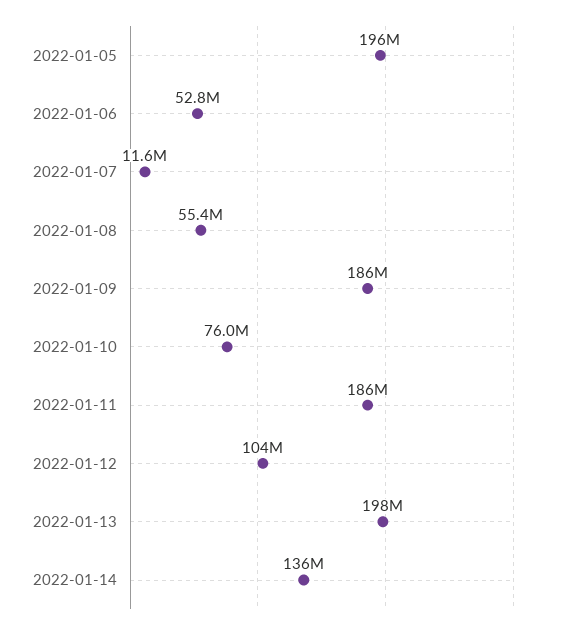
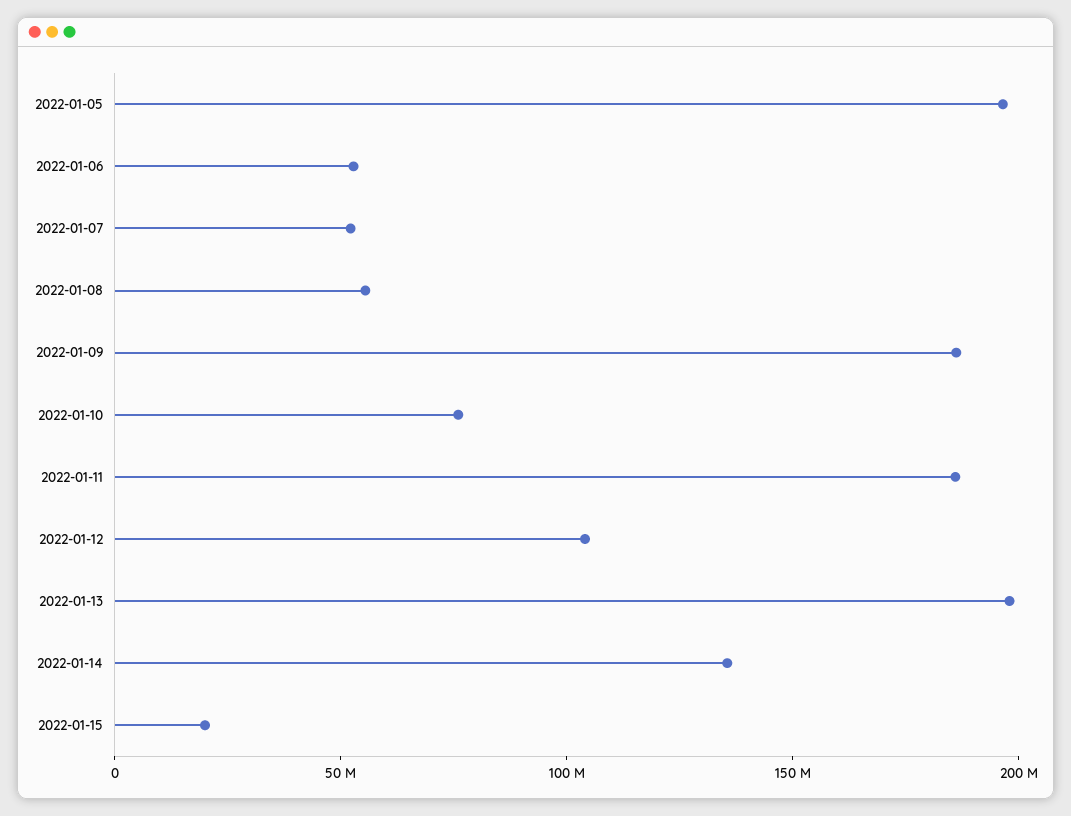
2022-01-07: 11600000 -> 50000000
2022-01-15: none -> 20000000

